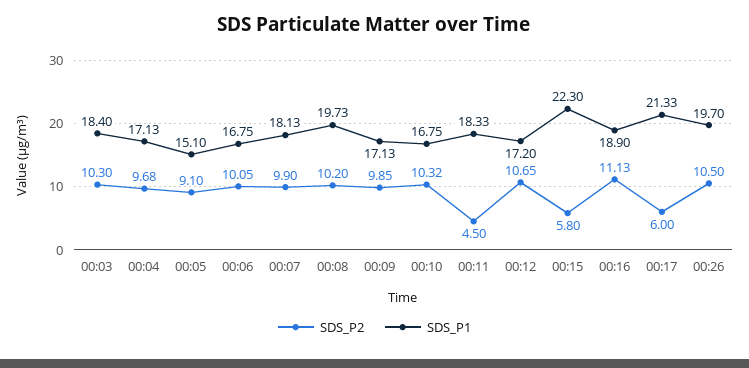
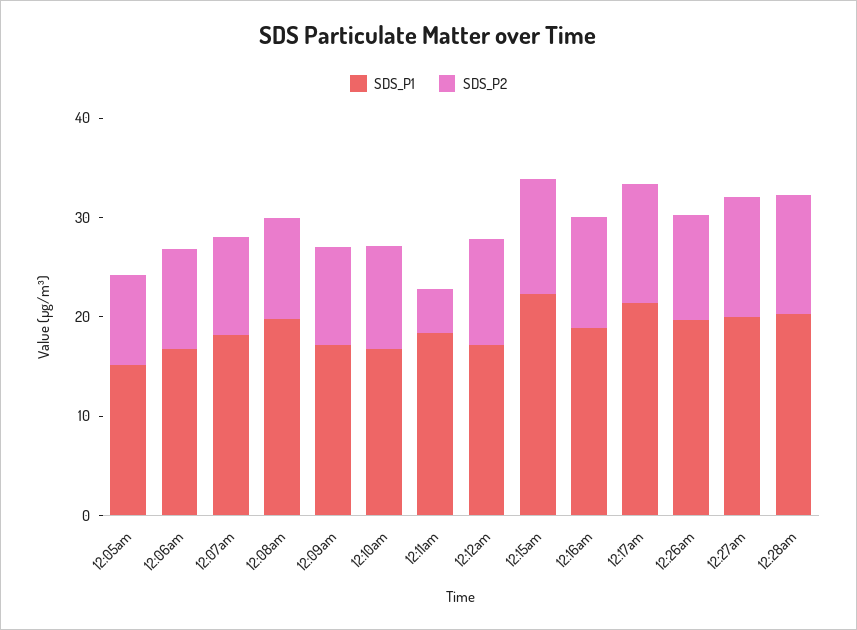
SDS_P2, 00:03: 10.3 -> none
SDS_P1, 00:03: 18.4 -> none
SDS_P2, 00:04: 9.68 -> none
SDS_P1, 00:04: 17.13 -> none
SDS_P2, 00:15: 5.8 -> 12
SDS_P2, 00:17: 6 -> 12
SDS_P1, 12:27am: none -> 20
SDS_P2, 12:27am: none -> 12
SDS_P1, 12:28am: none -> 20
SDS_P2, 12:28am: none -> 12

